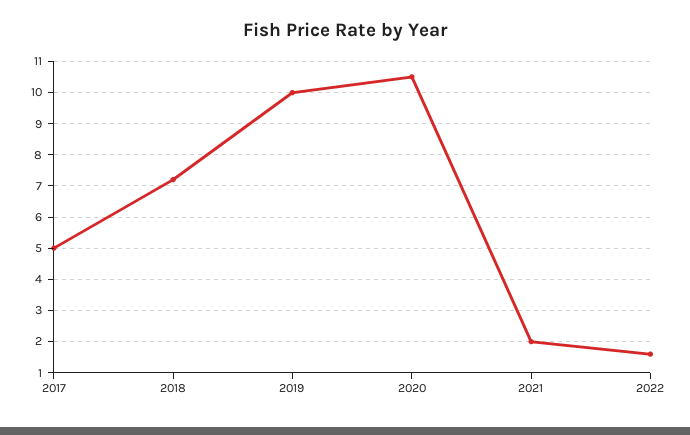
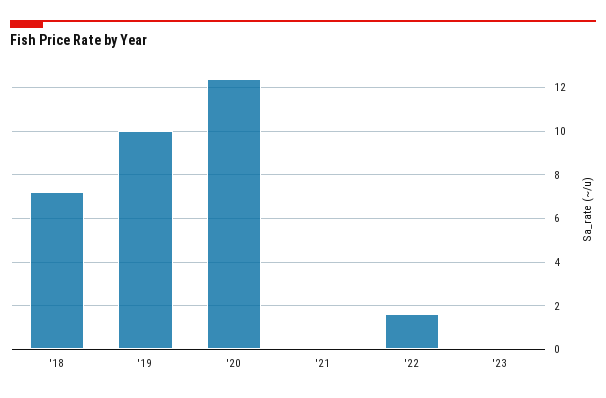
2017: 5 -> none
2020: 10.5 -> 12.5
2021: 2 -> 0
'23: none -> 0

